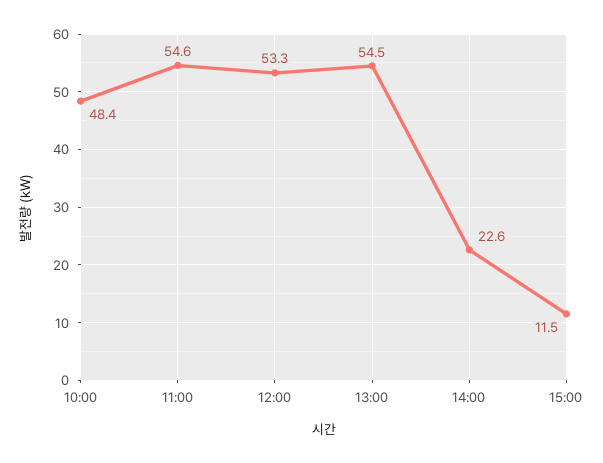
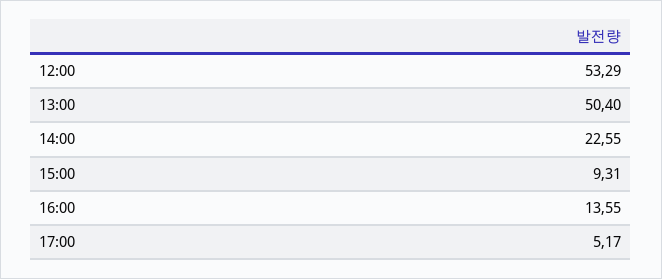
10:00: 48.4 -> none
11:00: 54.6 -> none
13:00: 54.5 -> 50.4
15:00: 11.5 -> 9.31
16:00: none -> 13.55
17:00: none -> 5.17

